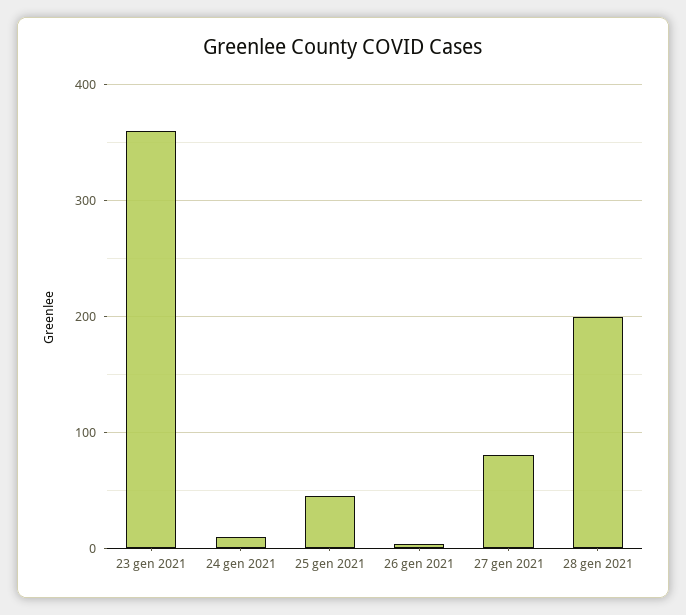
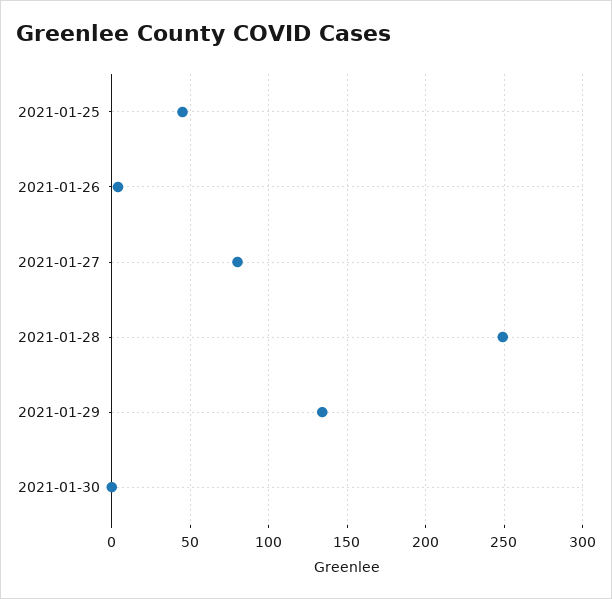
23 gen 2021: 360 -> none
24 gen 2021: 10 -> none
28 gen 2021: 200 -> 250
2021-01-29: none -> 135
2021-01-30: none -> 0

